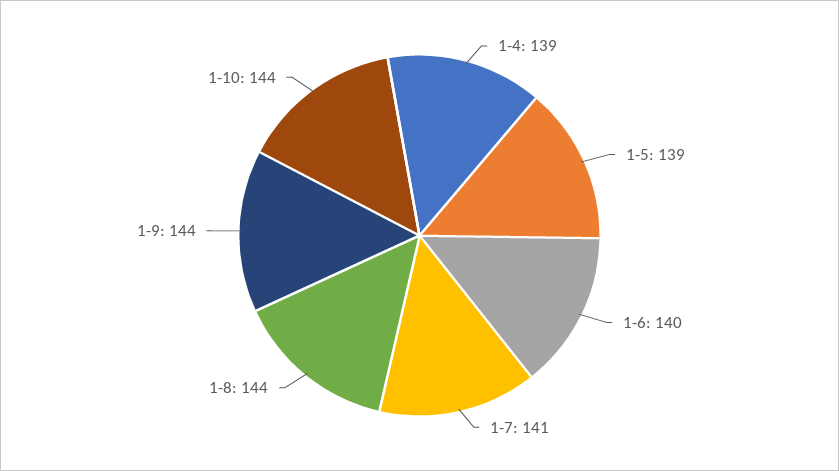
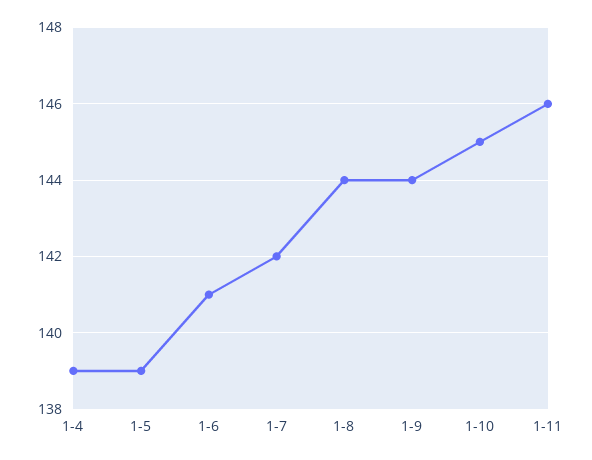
1-6: 140 -> 141
1-7: 141 -> 142
1-10: 144 -> 145
1-11: none -> 146

